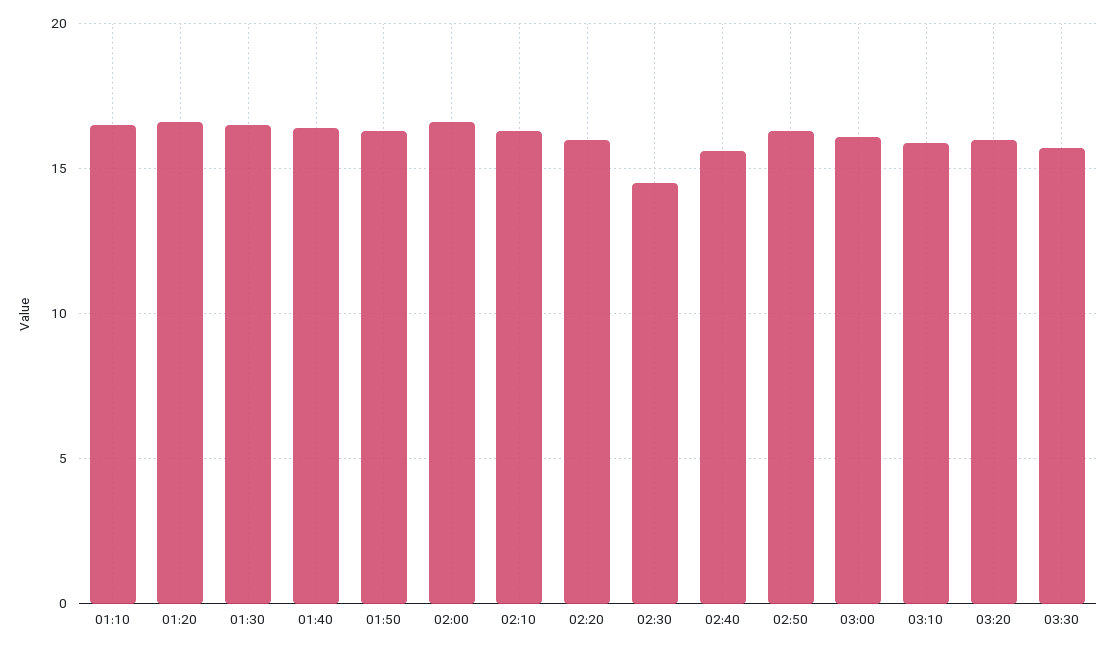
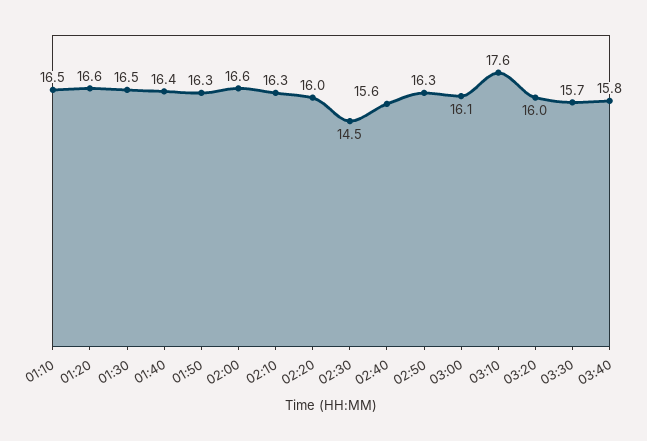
03:10: 16 -> 17.6
03:40: none -> 15.8

